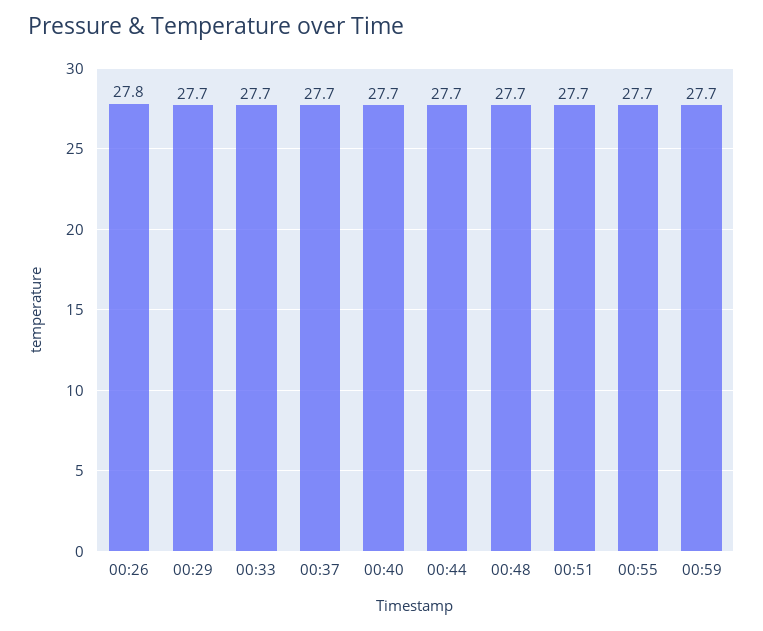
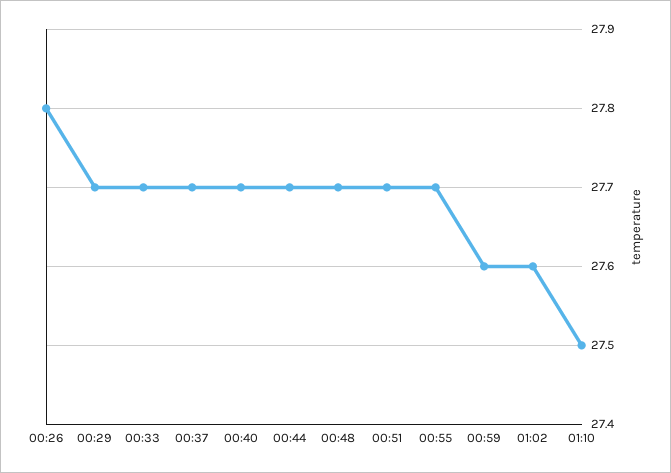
00:59: 27.7 -> 27.6
01:02: none -> 27.6
01:10: none -> 27.5

